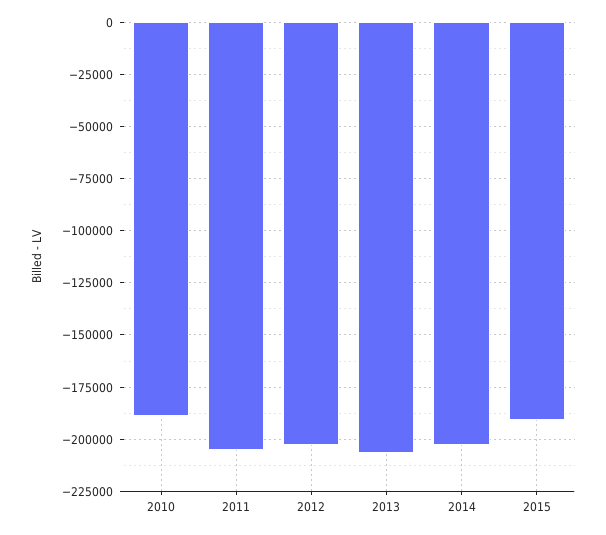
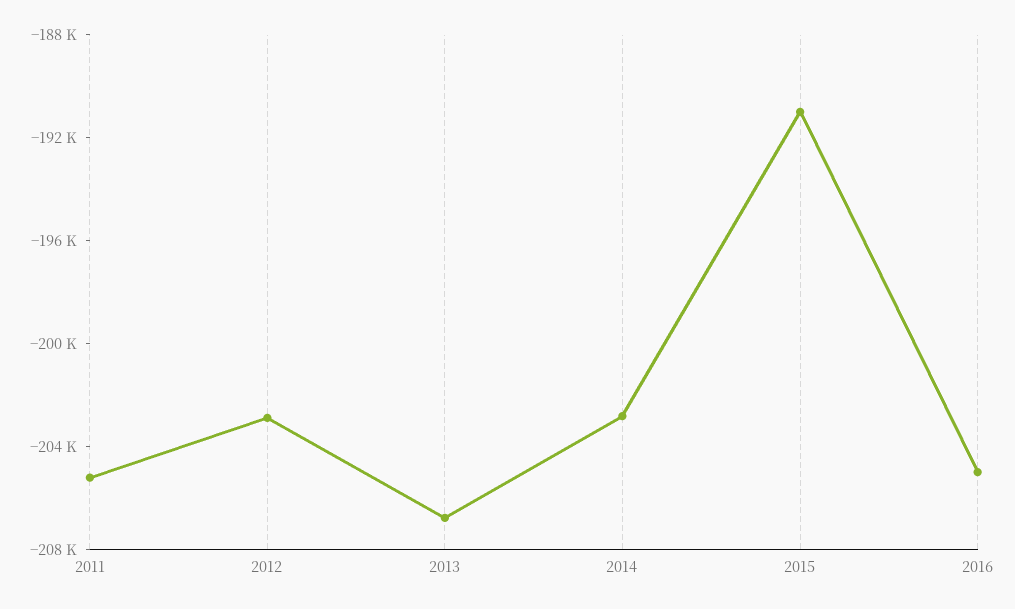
2010: -190000 -> none
2016: none -> -205000

